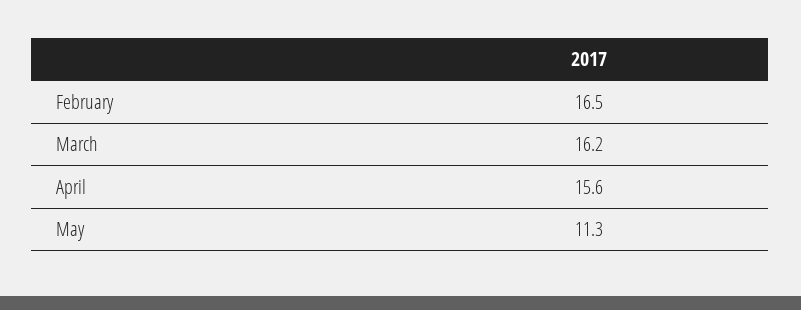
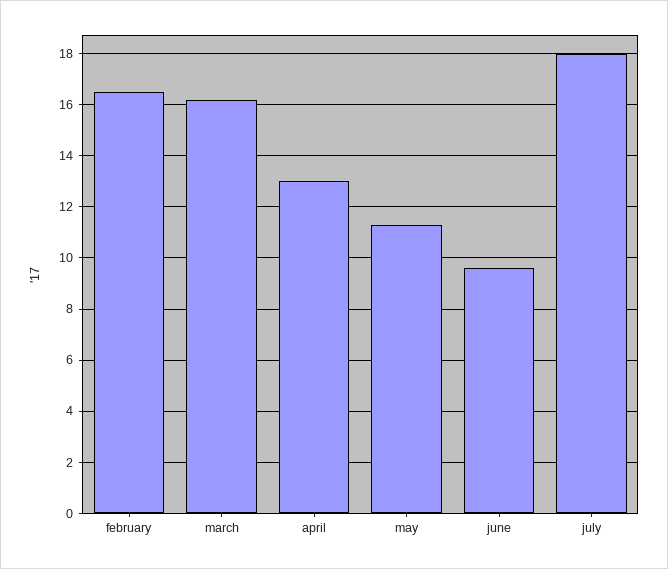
April: 15.6 -> 13
june: none -> 9.5
july: none -> 18

